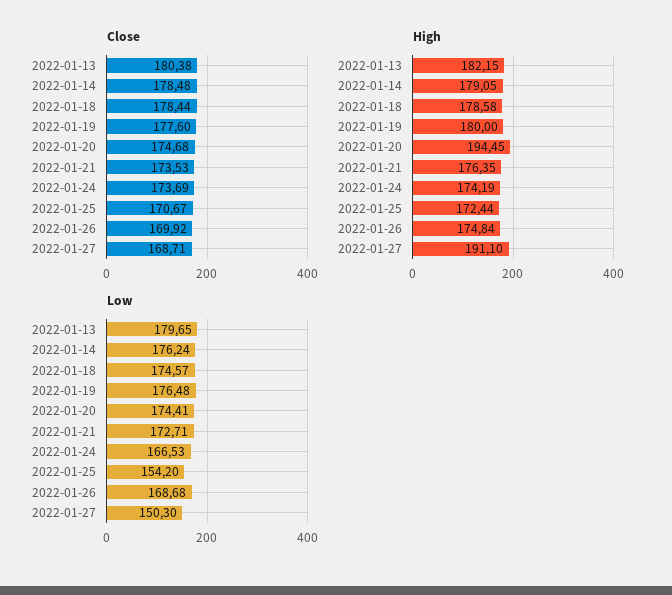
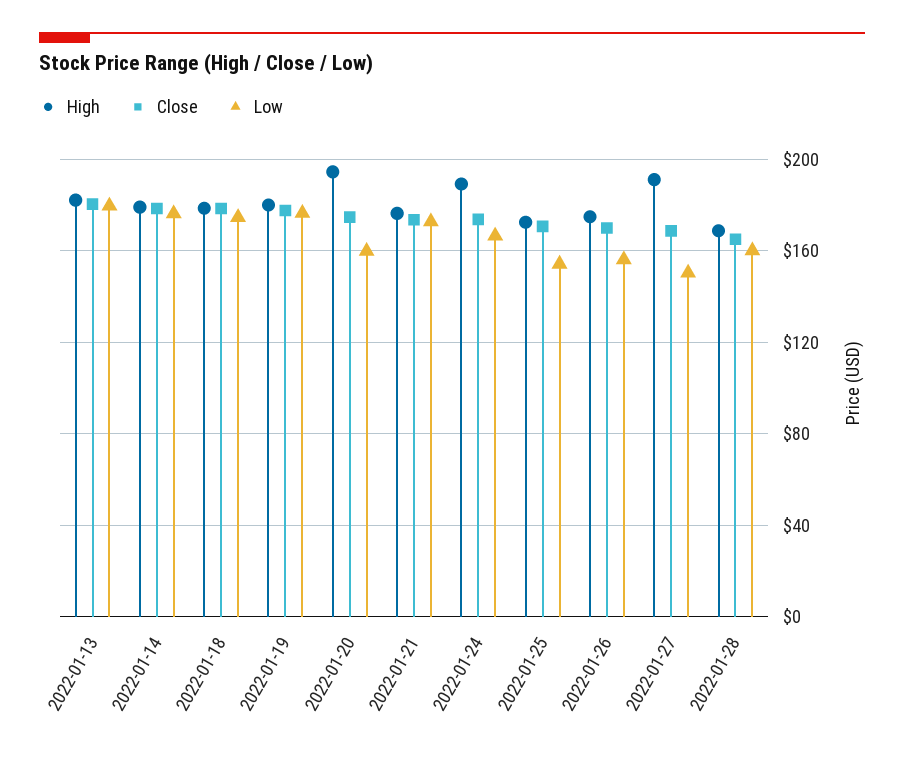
High, 2022-01-24: 174.19 -> 190
Low, 2022-01-20: 174.41 -> 160
Low, 2022-01-26: 168.68 -> 155
High, 2022-01-28: none -> 170
Close, 2022-01-28: none -> 165
Low, 2022-01-28: none -> 160

